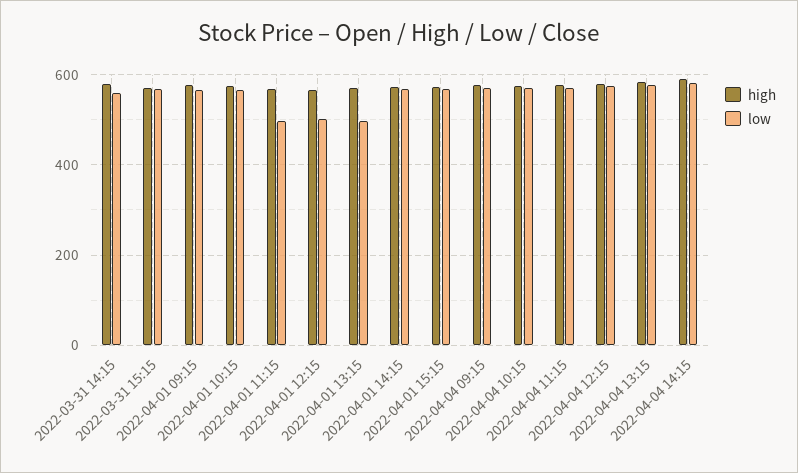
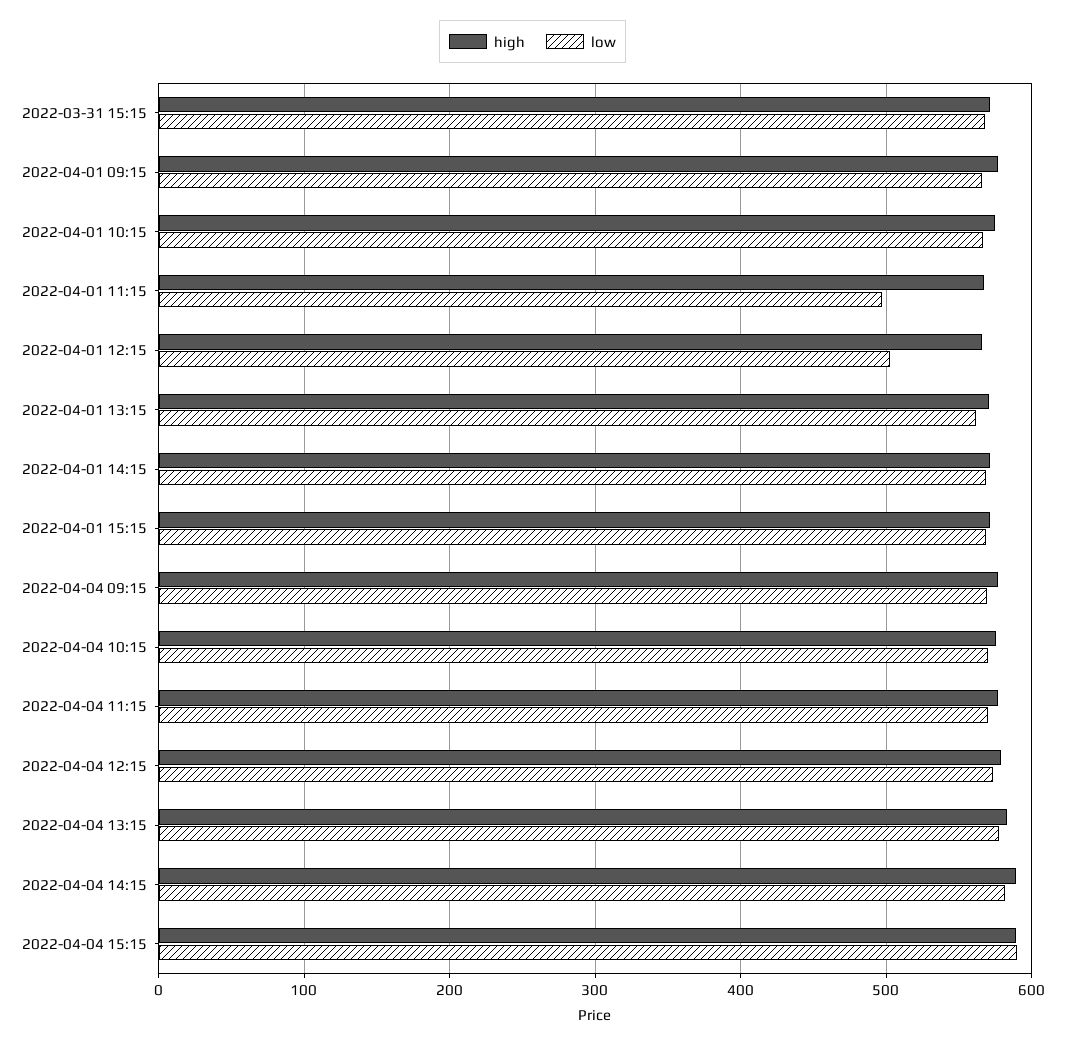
high, 2022-03-31 14:15: 580 -> none
low, 2022-03-31 14:15: 560 -> none
low, 2022-04-01 13:15: 500 -> 560
high, 2022-04-04 15:15: none -> 590
low, 2022-04-04 15:15: none -> 590

